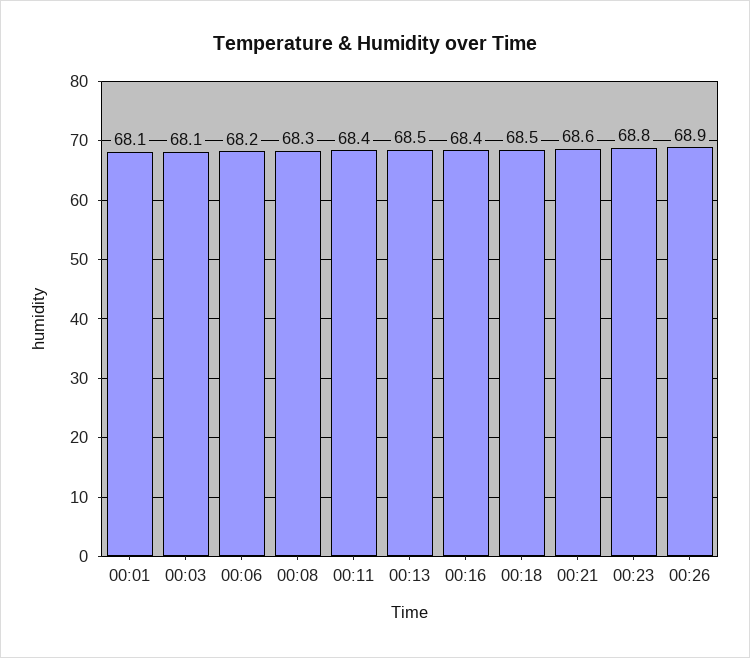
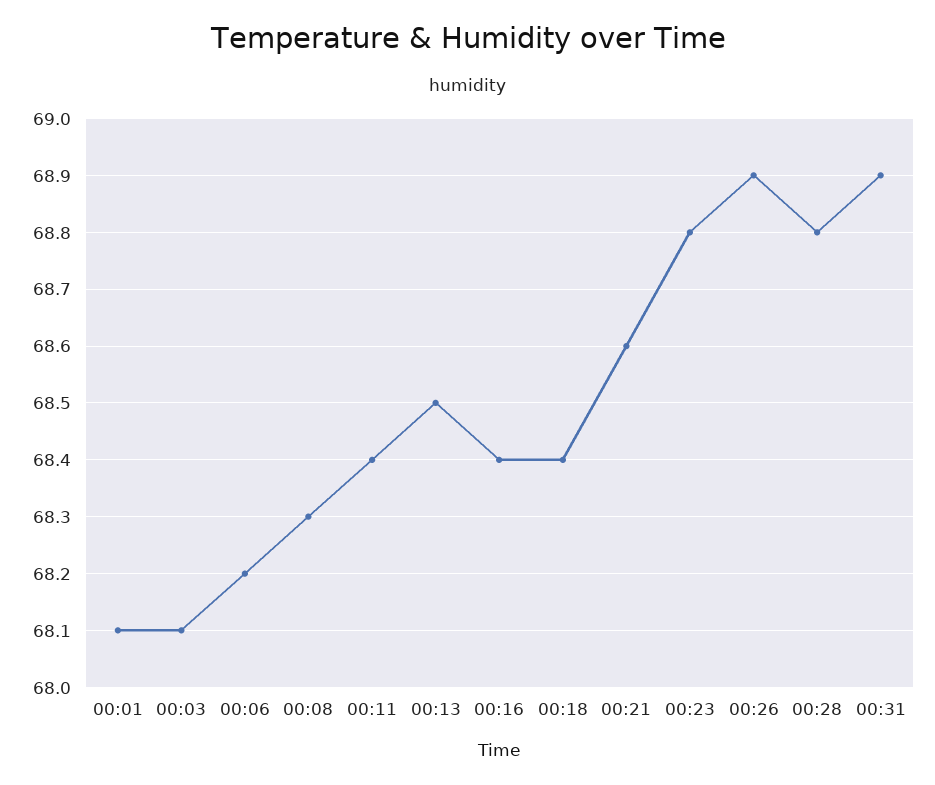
00:18: 68.5 -> 68.4
00:28: none -> 68.8
00:31: none -> 68.9

